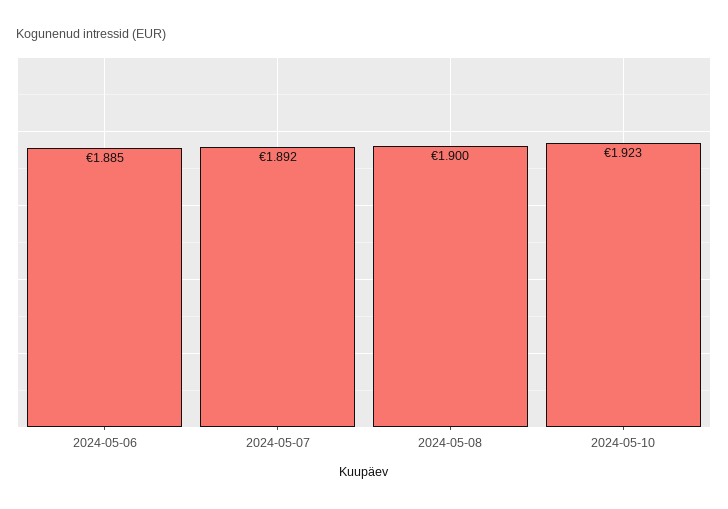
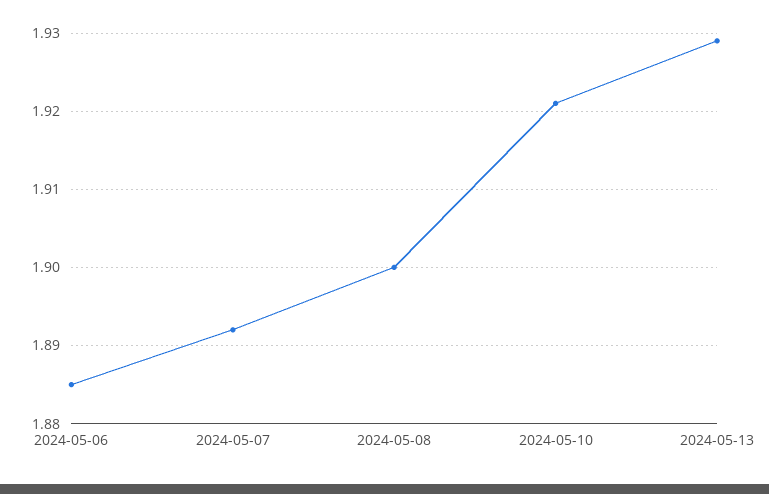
2024-05-10: 1.923 -> 1.921
2024-05-13: none -> 1.929

